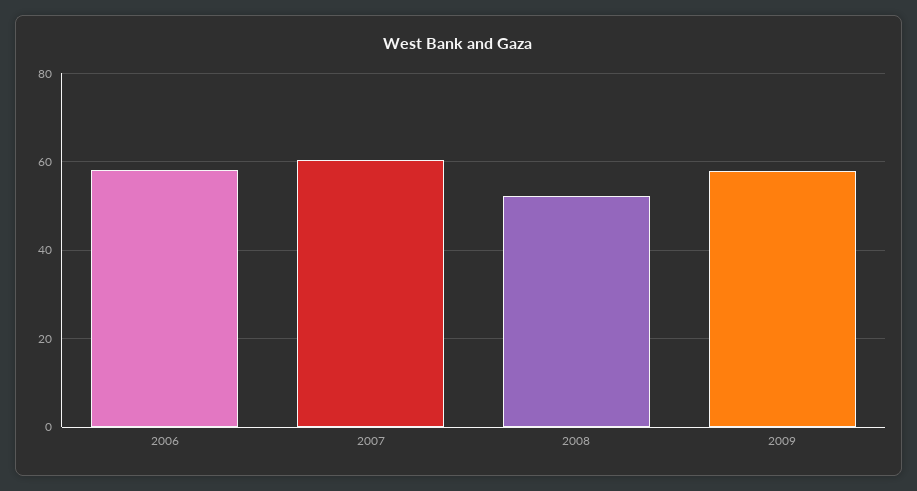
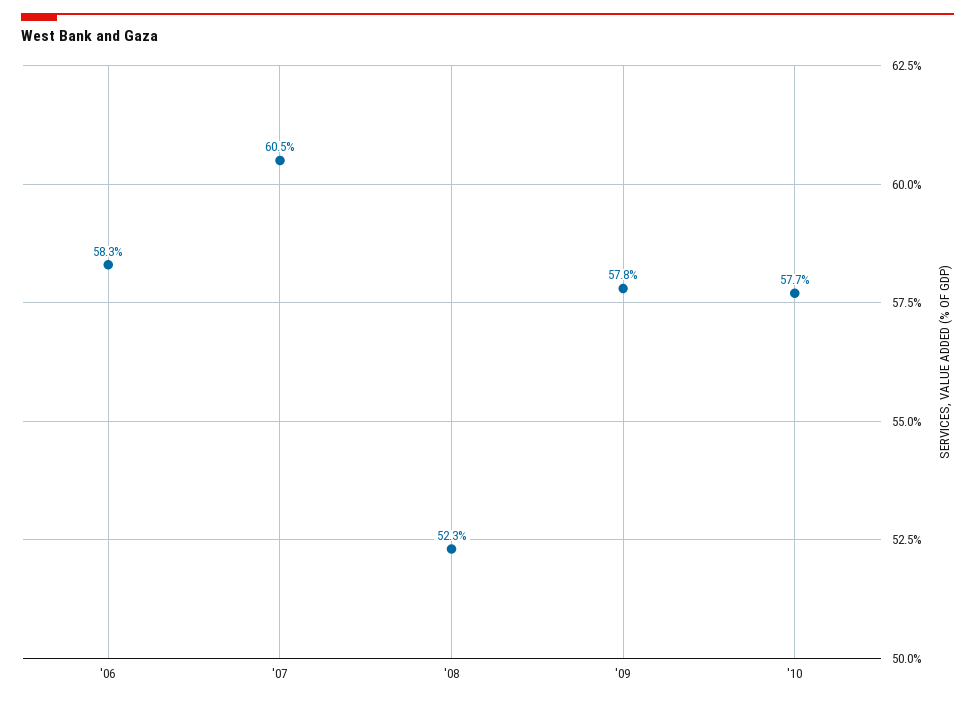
'10: none -> 57.7

